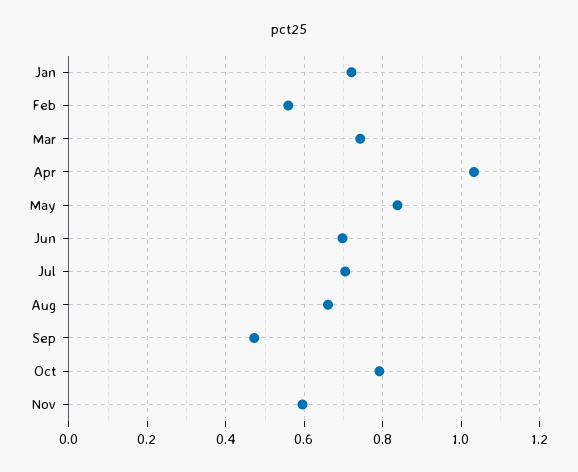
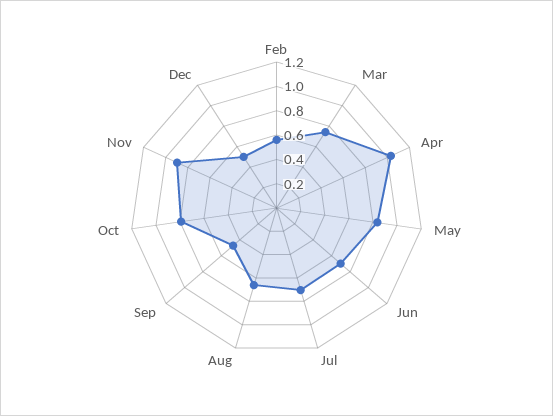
Jan: 0.72 -> none
Nov: 0.6 -> 0.9
Dec: none -> 0.5

